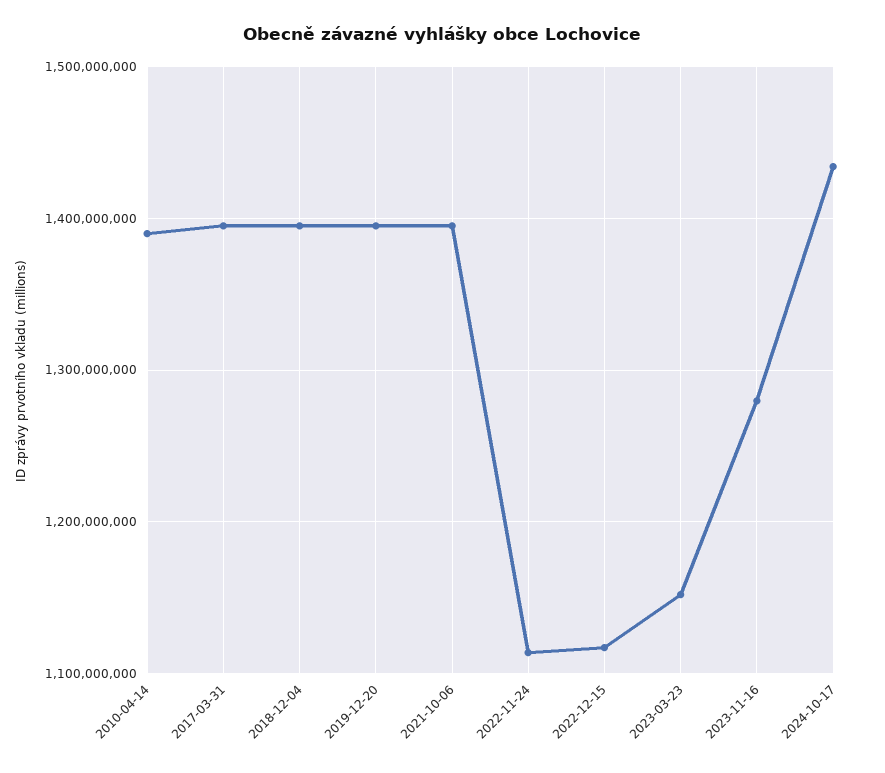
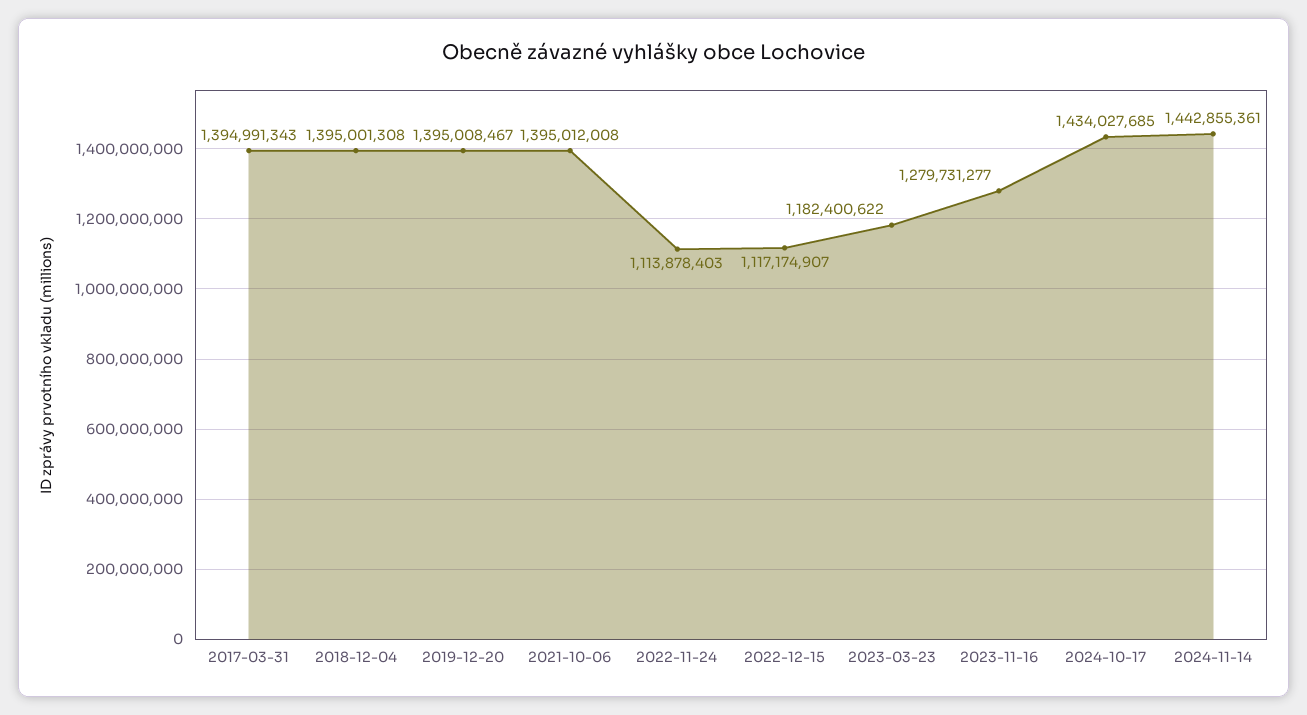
2010-04-14: 1390000000 -> none
2023-03-23: 1150000000 -> 1182400622
2024-11-14: none -> 1442855361

